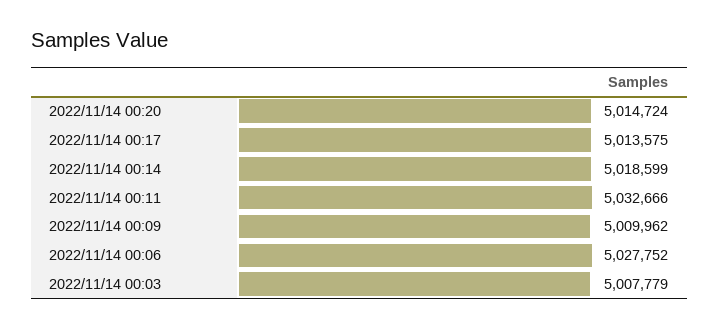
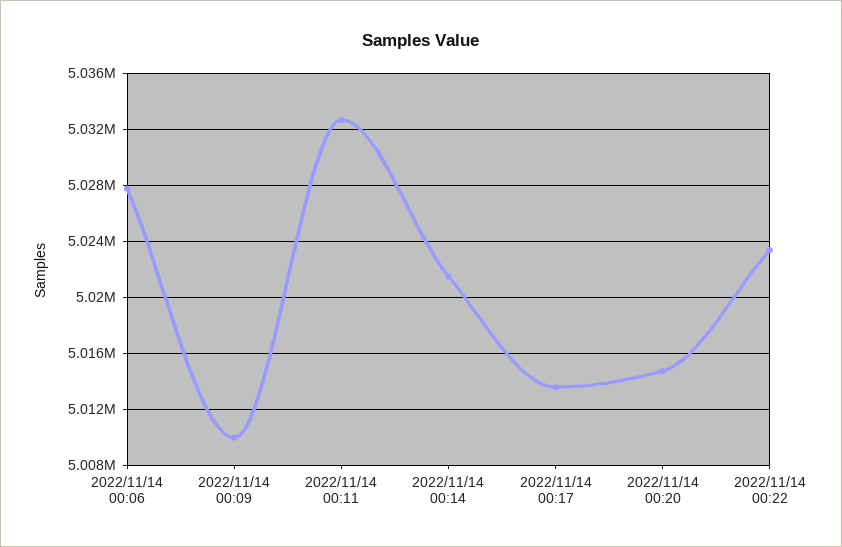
2022/11/14 00:14: 5018599 -> 5021500
2022/11/14 00:03: 5007779 -> none
2022/11/14 00:22: none -> 5023500

